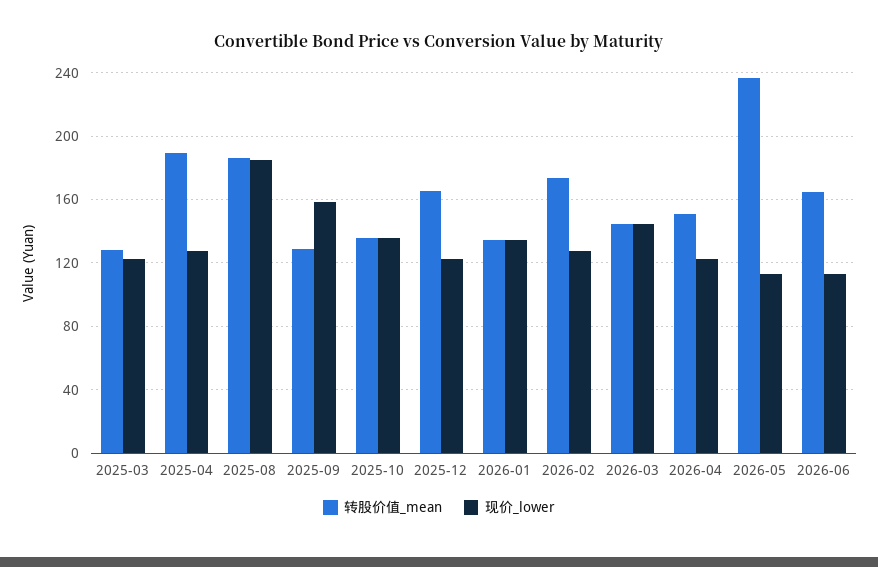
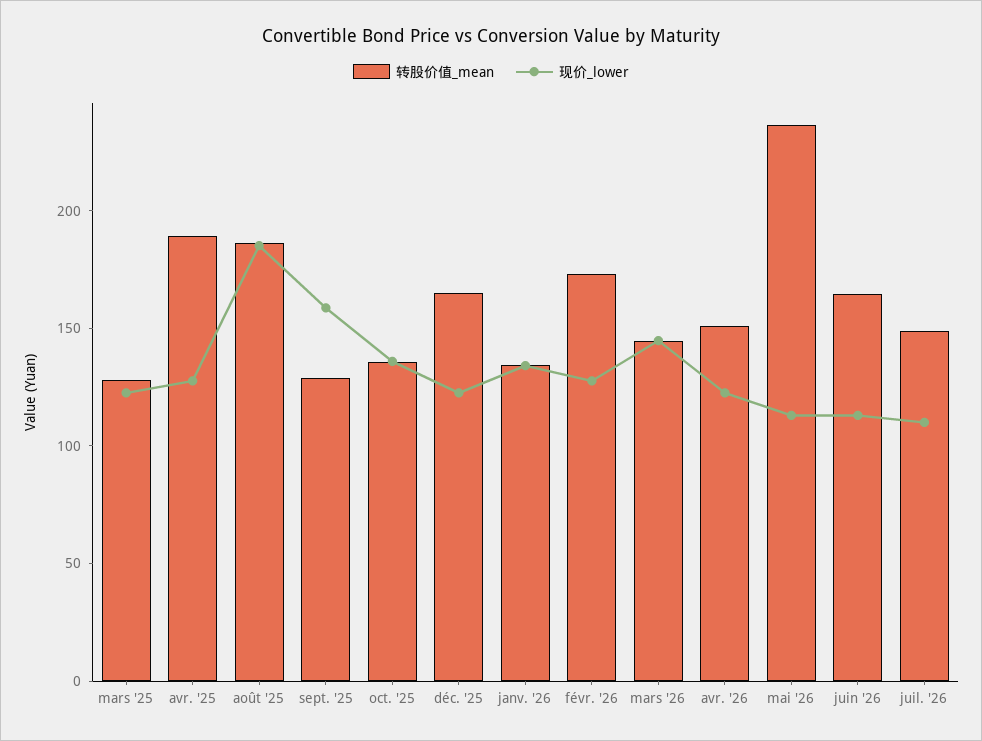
转股价值_mean, juil. '26: none -> 150
现价_lower, juil. '26: none -> 110

